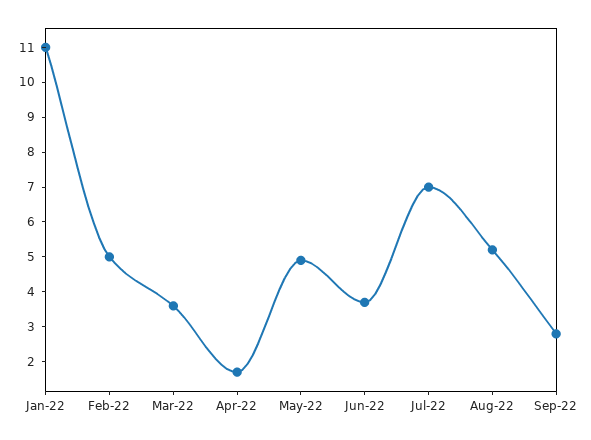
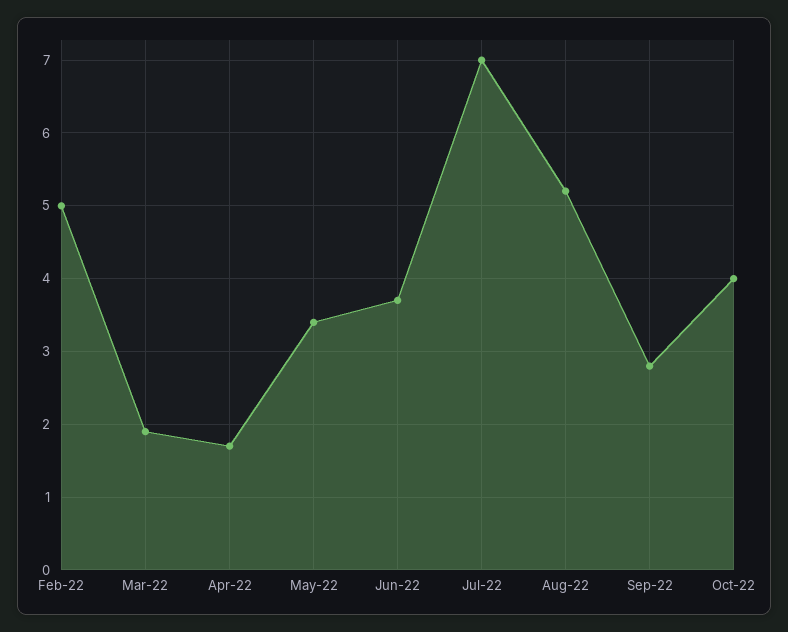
Jan-22: 11 -> none
Mar-22: 3.5 -> 1.9
May-22: 5 -> 3.4
Oct-22: none -> 4

